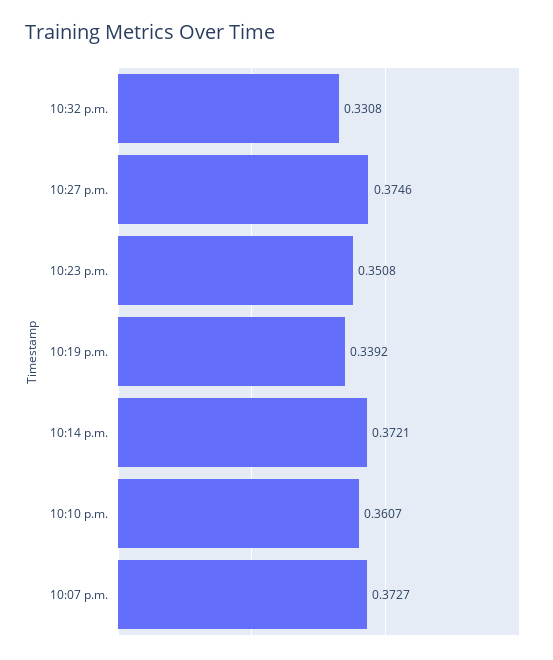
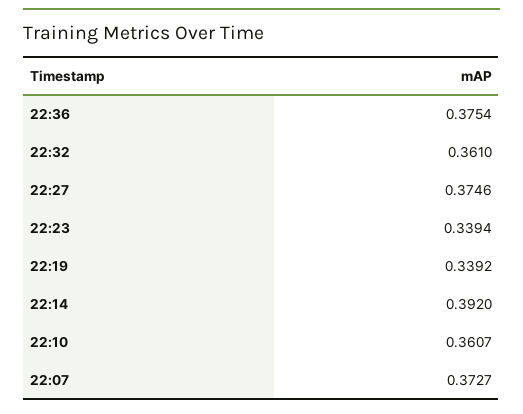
10:32 p.m.: 0.3308 -> 0.361
10:23 p.m.: 0.3508 -> 0.3394
10:14 p.m.: 0.3721 -> 0.392
22:36: none -> 0.3754

